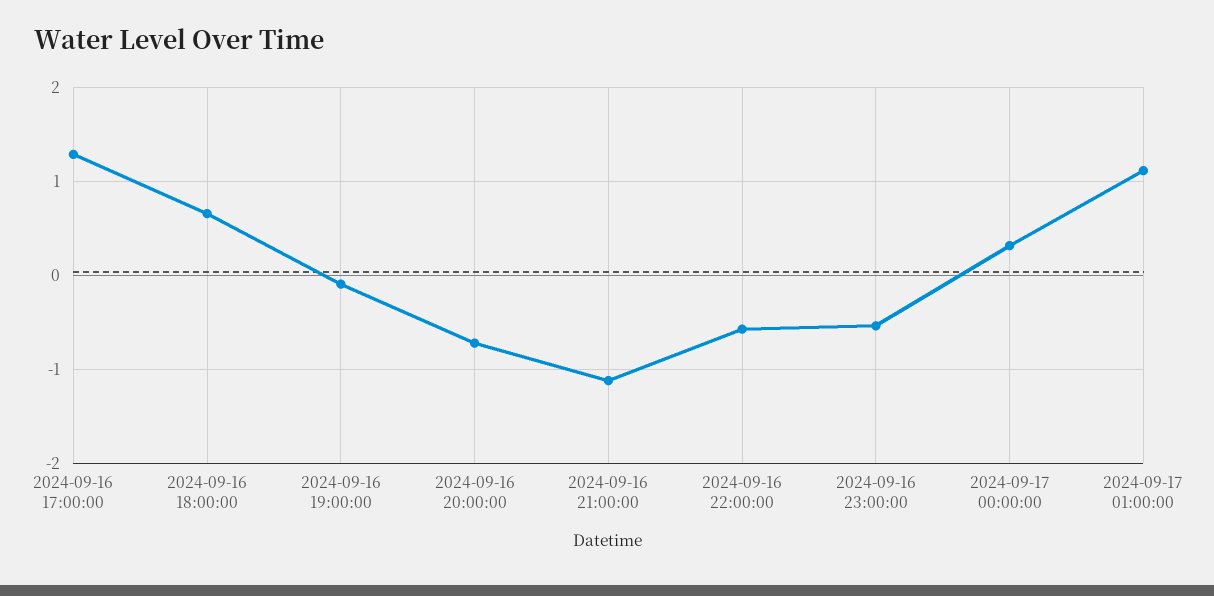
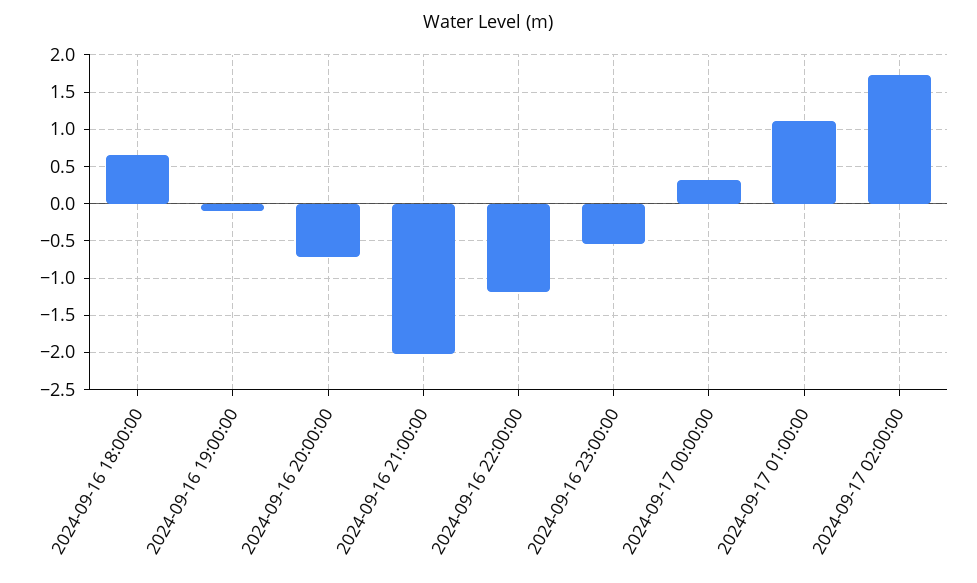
2024-09-16 17:00:00: 1.3 -> none
2024-09-16 21:00:00: -1.1 -> -2
2024-09-16 22:00:00: -0.6 -> -1.2
2024-09-17 02:00:00: none -> 1.7

